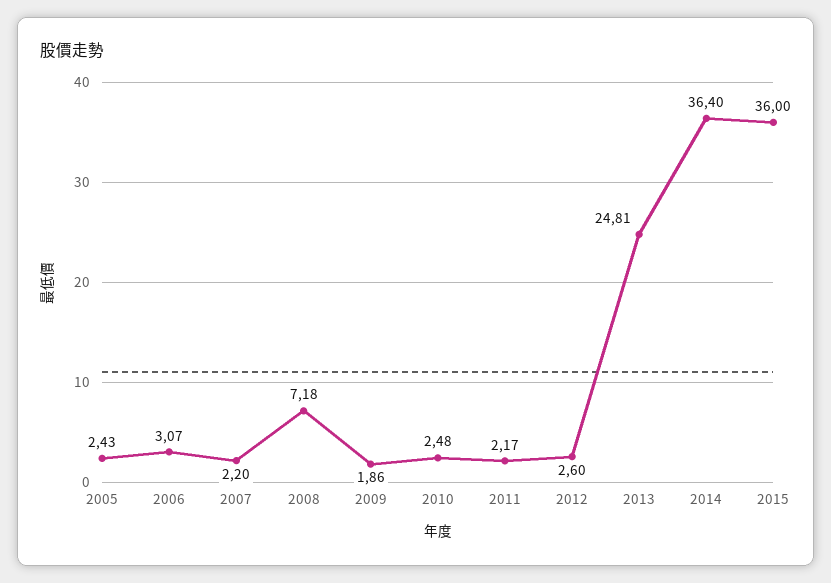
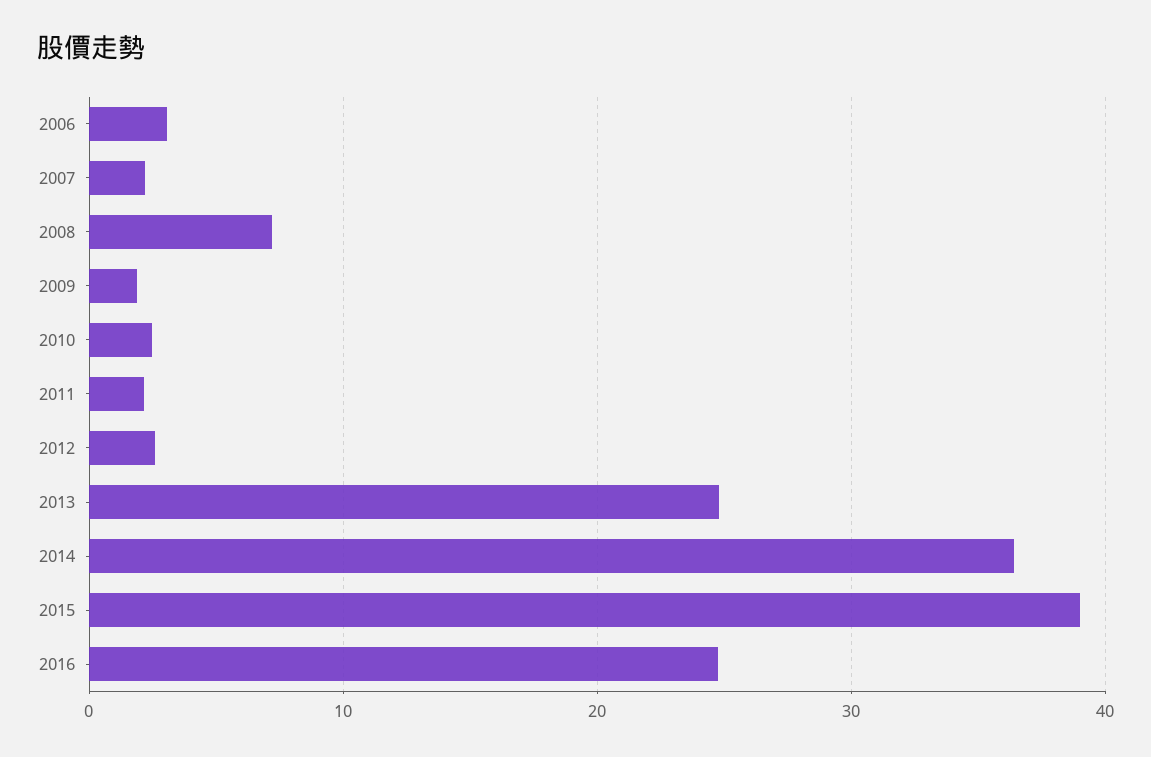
2005: 2.43 -> none
2015: 36 -> 39
2016: none -> 25

